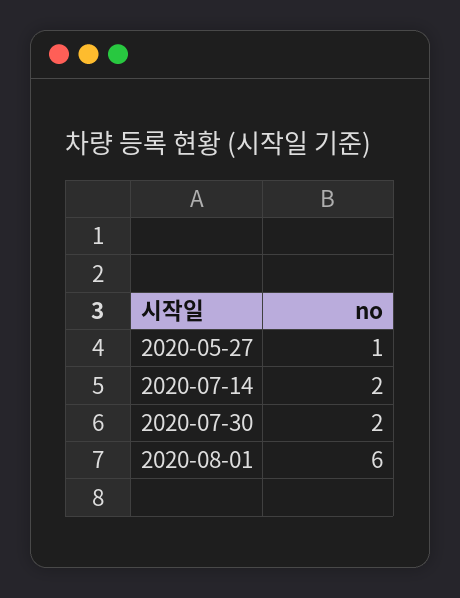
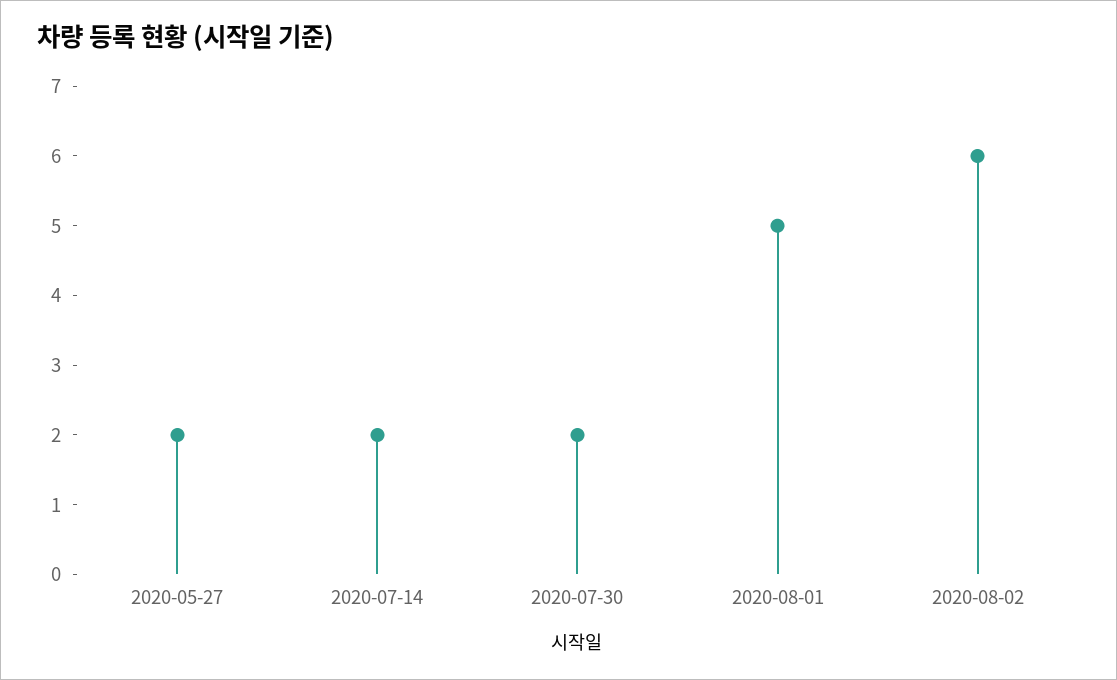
2020-05-27: 1 -> 2
2020-08-01: 6 -> 5
2020-08-02: none -> 6

